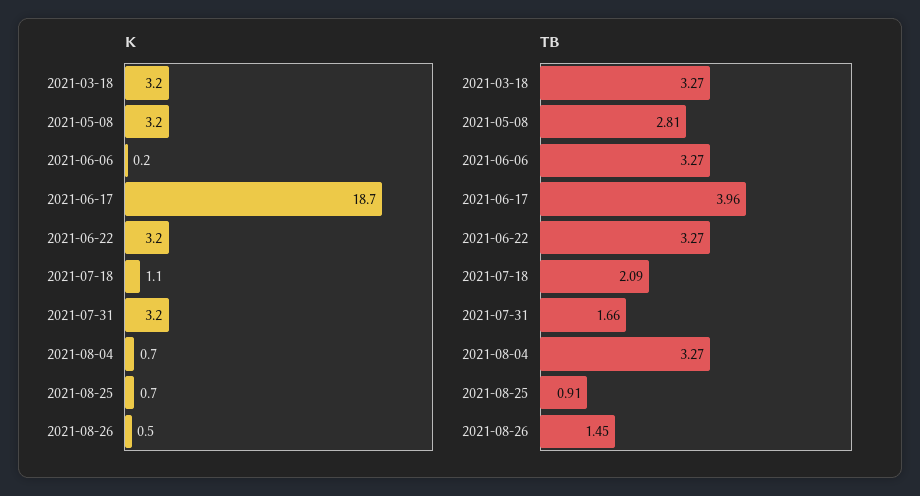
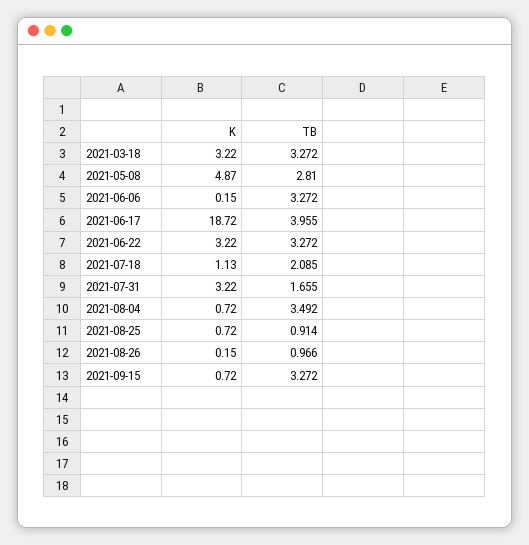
K, 2021-05-08: 3.2 -> 4.87
K, 2021-08-26: 0.5 -> 0.15
TB, 2021-08-04: 3.27 -> 3.492
TB, 2021-08-26: 1.45 -> 0.966
K, 2021-09-15: none -> 0.72
TB, 2021-09-15: none -> 3.272

